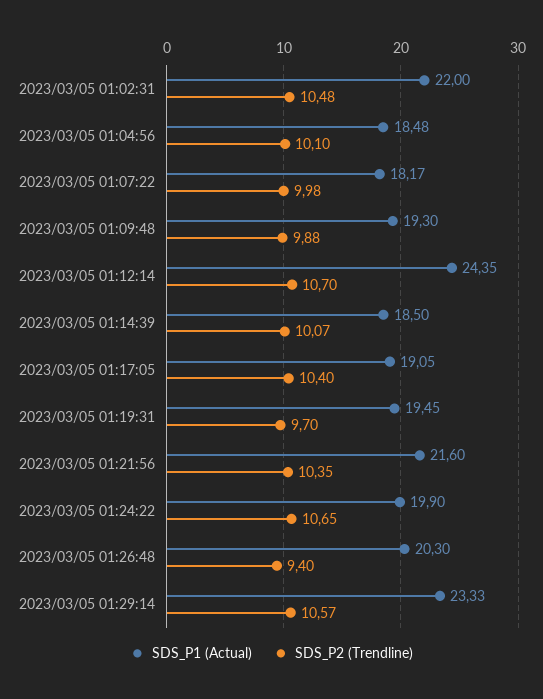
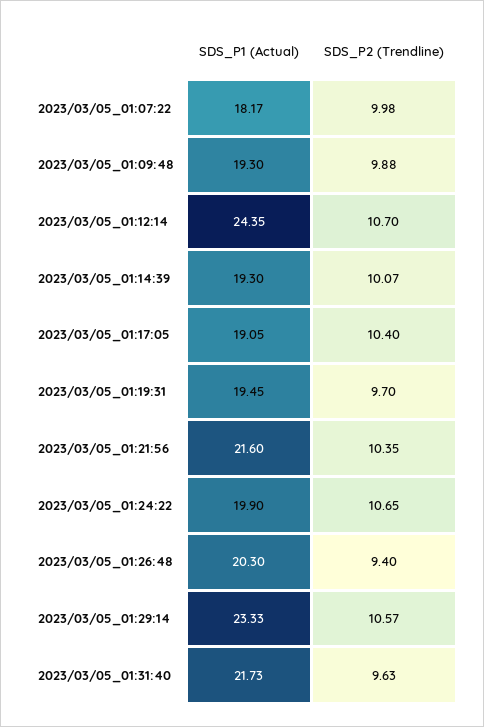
SDS_P1 (Actual), 2023/03/05 01:02:31: 22 -> none
SDS_P2 (Trendline), 2023/03/05 01:02:31: 10.48 -> none
SDS_P1 (Actual), 2023/03/05 01:04:56: 18.48 -> none
SDS_P2 (Trendline), 2023/03/05 01:04:56: 10.1 -> none
SDS_P1 (Actual), 2023/03/05 01:14:39: 18.5 -> 19.3
SDS_P1 (Actual), 2023/03/05_01:31:40: none -> 21.73
SDS_P2 (Trendline), 2023/03/05_01:31:40: none -> 9.63

